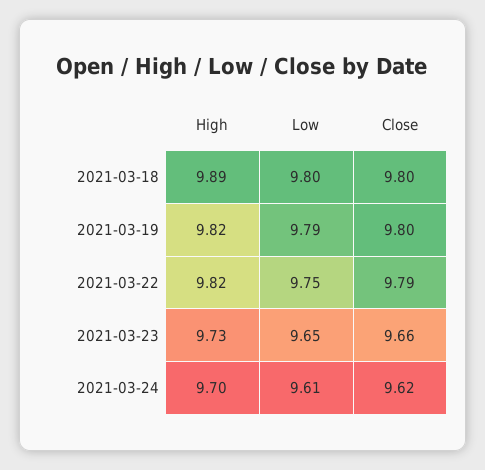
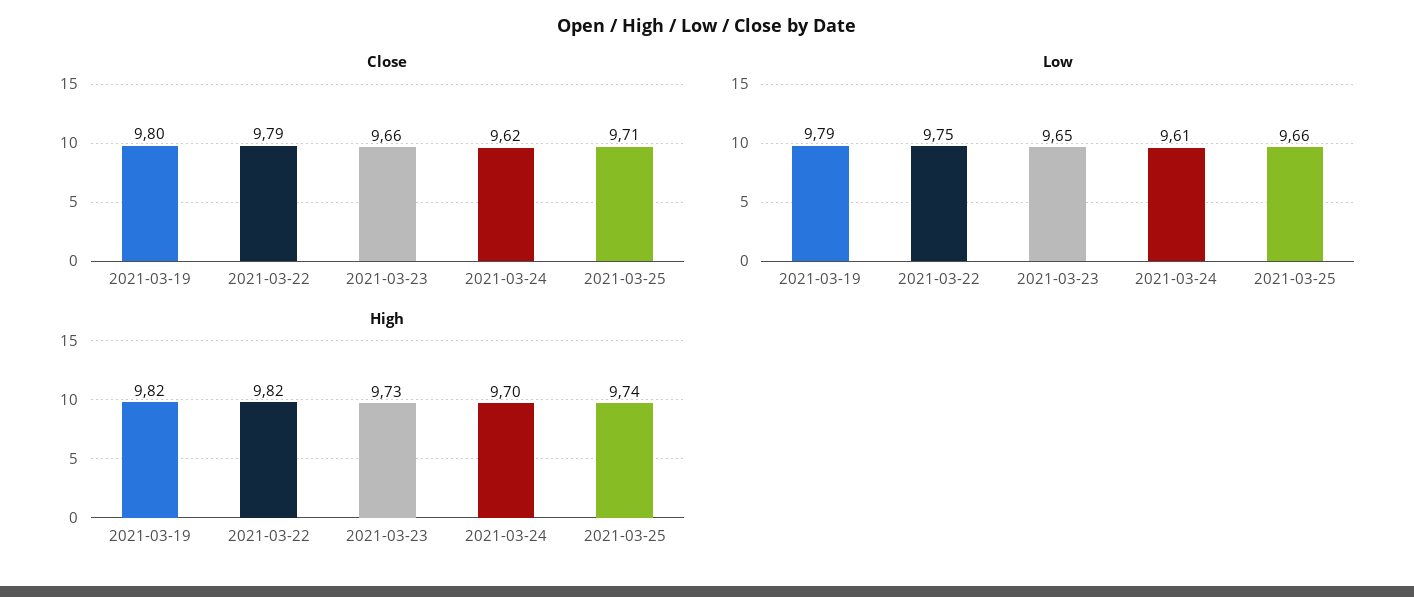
High, 2021-03-18: 9.89 -> none
Low, 2021-03-18: 9.8 -> none
Close, 2021-03-18: 9.8 -> none
Close, 2021-03-25: none -> 9.71
Low, 2021-03-25: none -> 9.66
High, 2021-03-25: none -> 9.74

